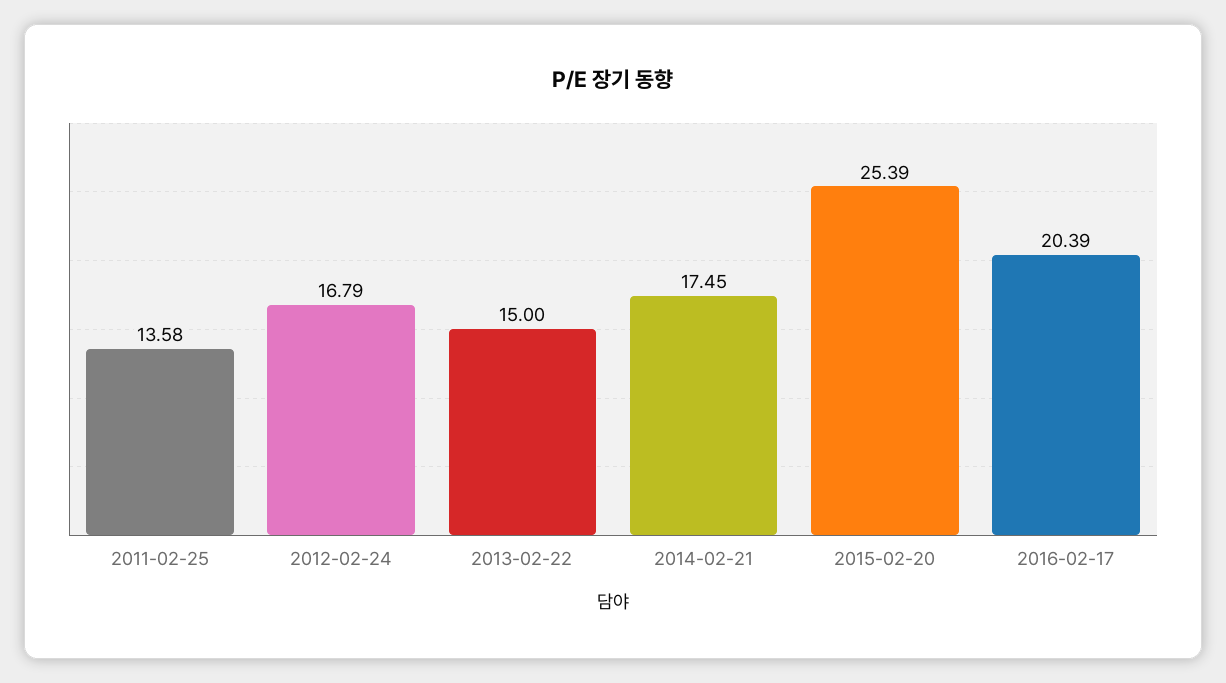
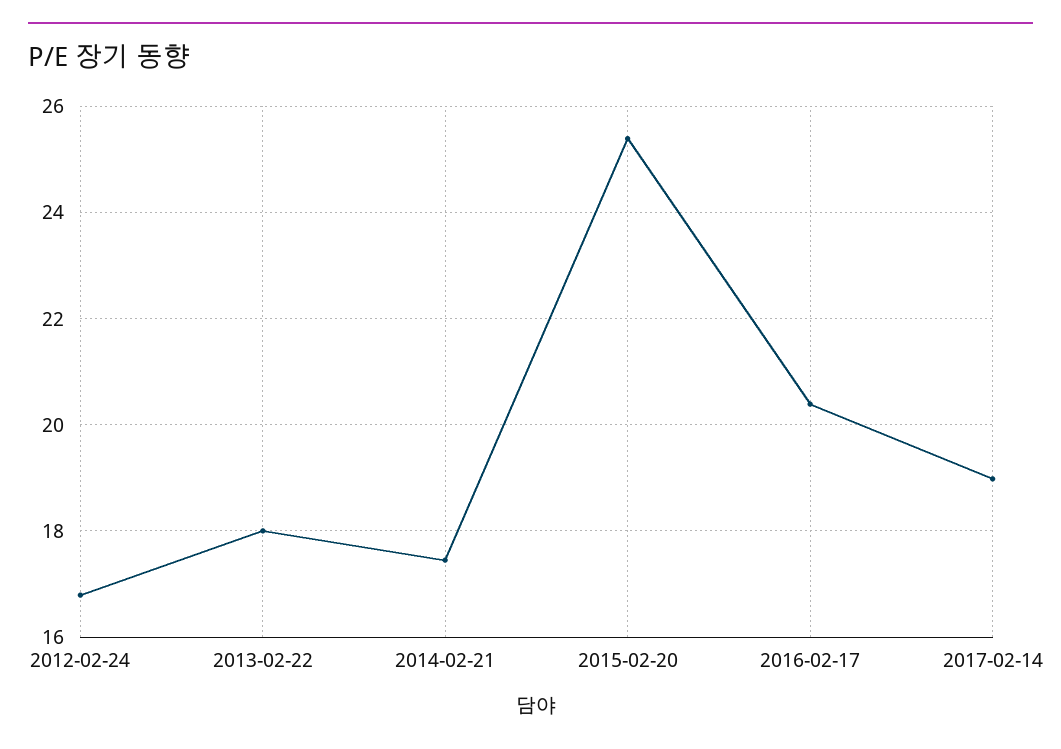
2011-02-25: 13.58 -> none
2013-02-22: 15 -> 18
2017-02-14: none -> 19

